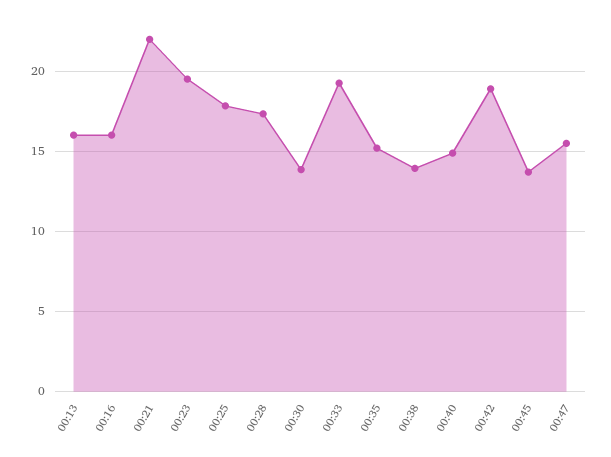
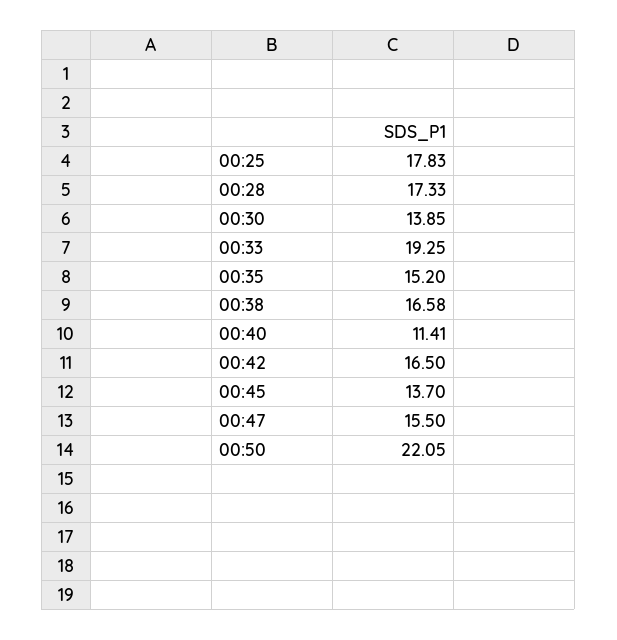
00:13: 16 -> none
00:16: 16 -> none
00:21: 22 -> none
00:23: 19.5 -> none
00:38: 14 -> 16.58
00:40: 15 -> 11.41
00:42: 19 -> 16.5
00:50: none -> 22.05

